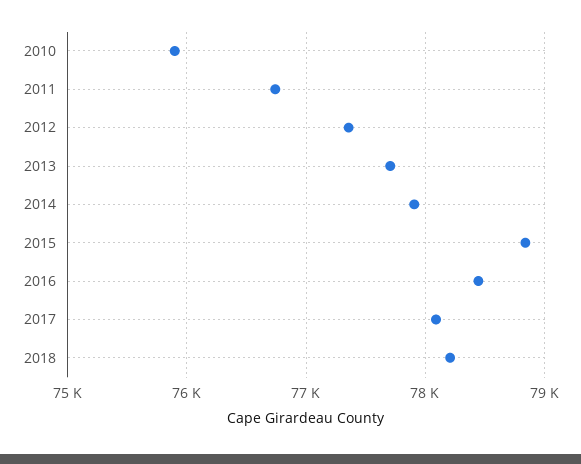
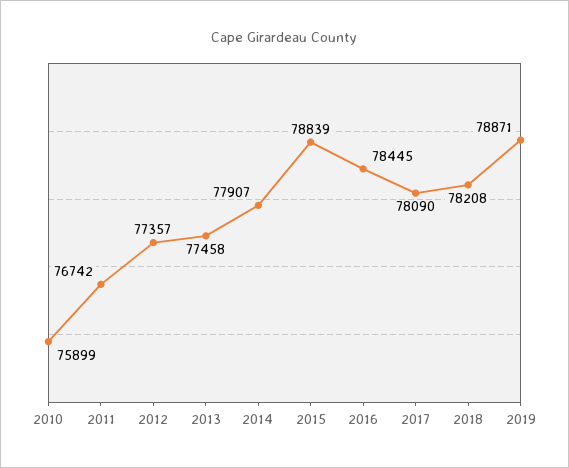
2013: 77700 -> 77458
2019: none -> 78871

